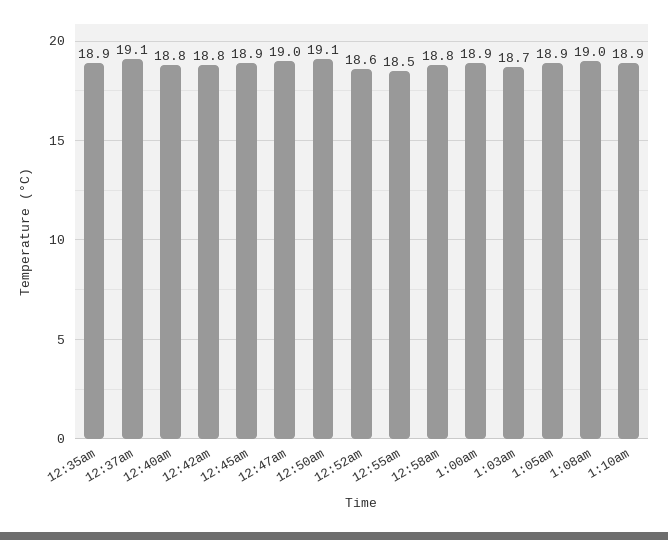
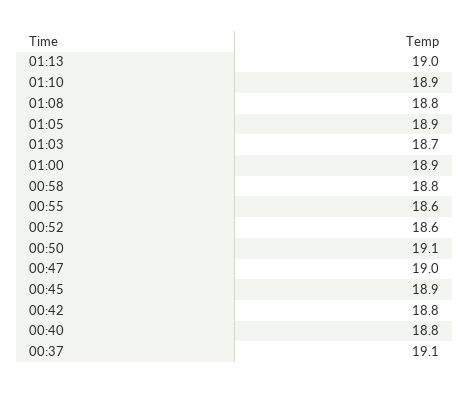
12:35am: 18.9 -> none
12:55am: 18.5 -> 18.6
1:08am: 19 -> 18.8
01:13: none -> 19

